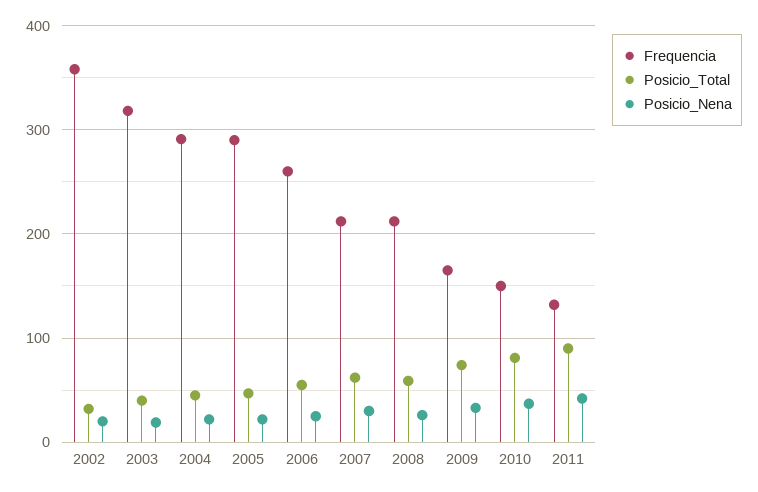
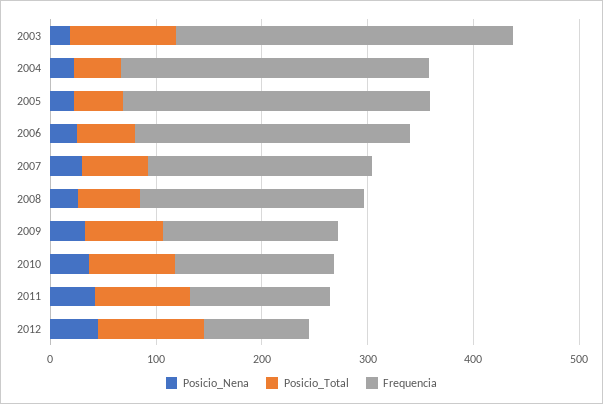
Frequencia, 2002: 360 -> none
Posicio_Total, 2002: 30 -> none
Posicio_Nena, 2002: 20 -> none
Posicio_Total, 2003: 40 -> 100
Posicio_Nena, 2012: none -> 40
Posicio_Total, 2012: none -> 100
Frequencia, 2012: none -> 100

